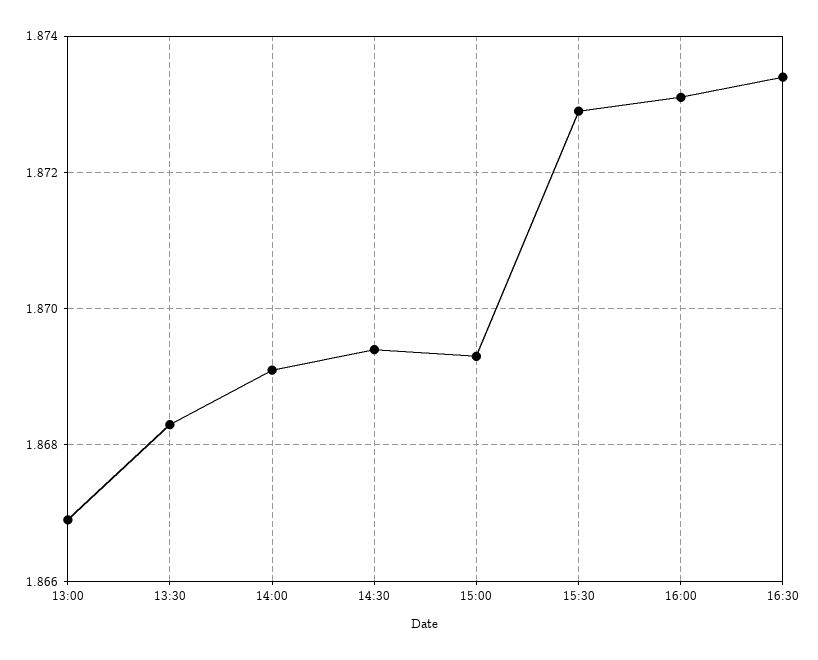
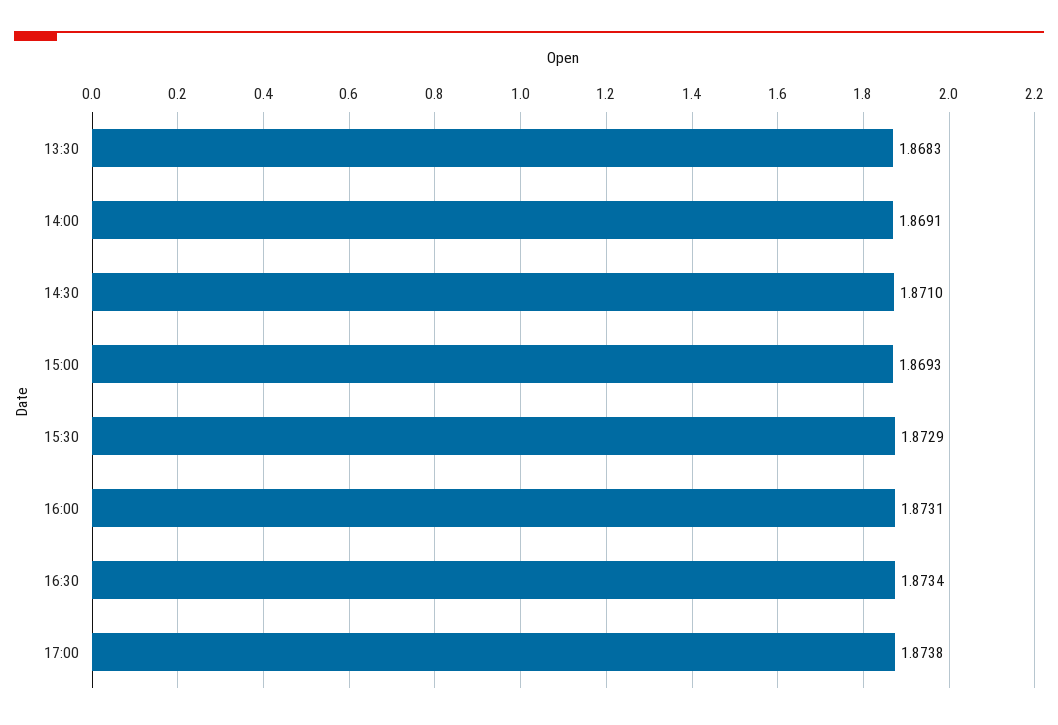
13:00: 1.867 -> none
14:30: 1.8695 -> 1.871
17:00: none -> 1.8738

